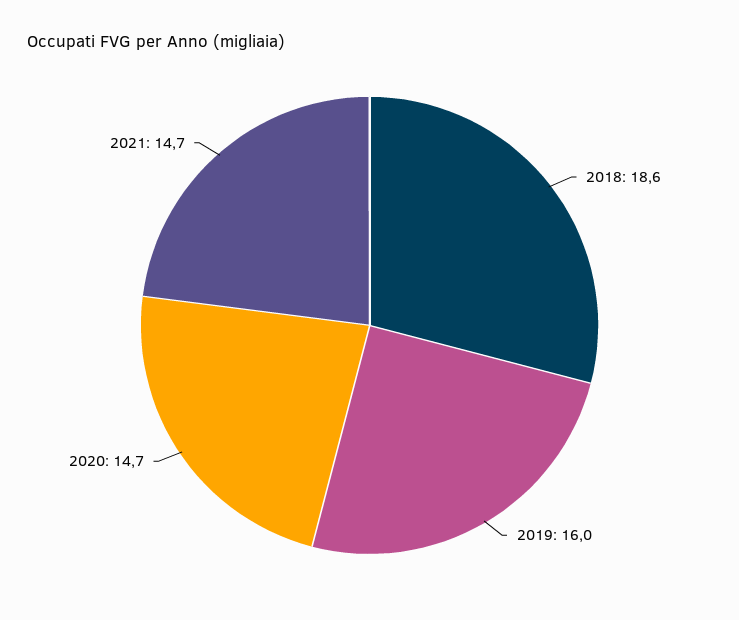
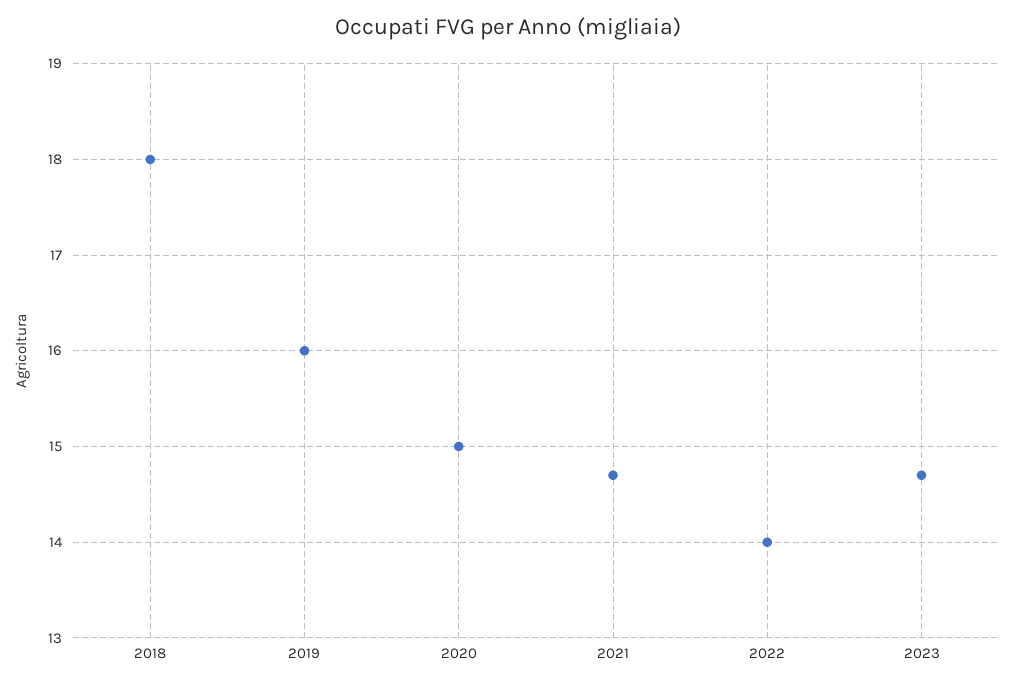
2018: 18.6 -> 18
2020: 14.7 -> 15
2022: none -> 14
2023: none -> 14.7

